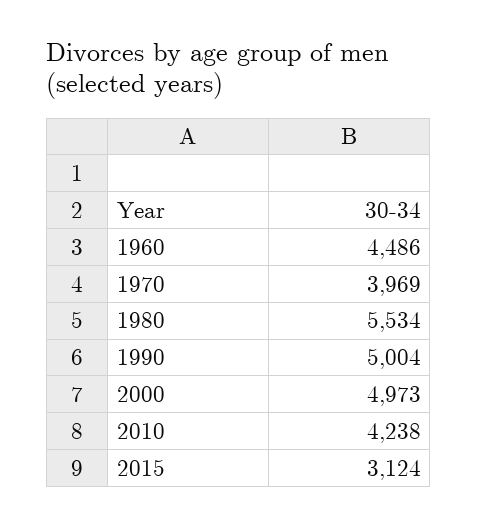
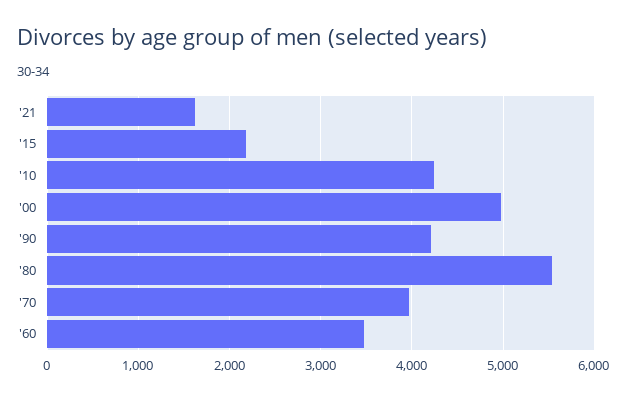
1960: 4486 -> 3500
1990: 5004 -> 4200
2015: 3124 -> 2200
'21: none -> 1600

